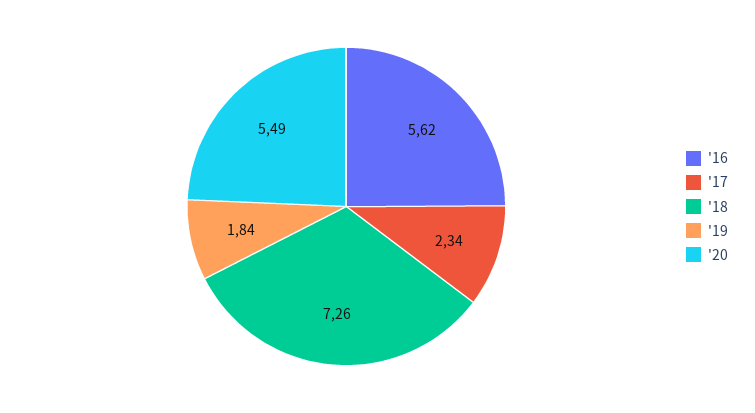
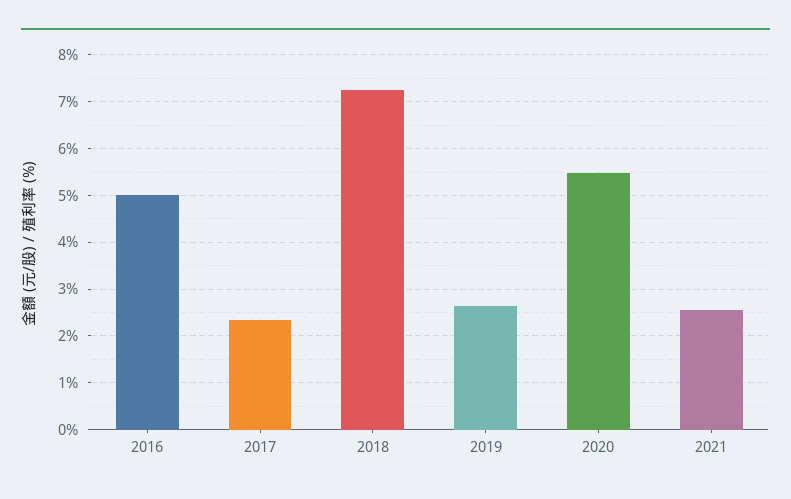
'16: 5.62 -> 5
'19: 1.84 -> 2.6
2021: none -> 2.6

